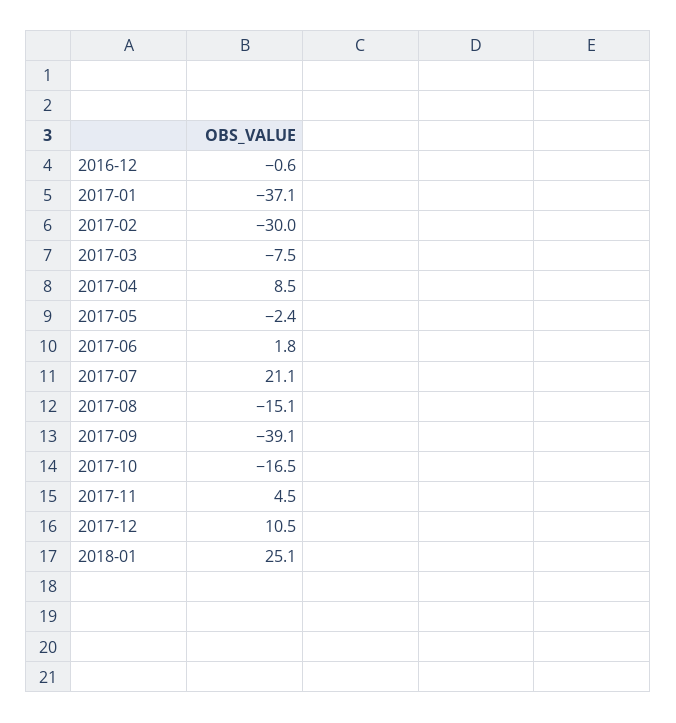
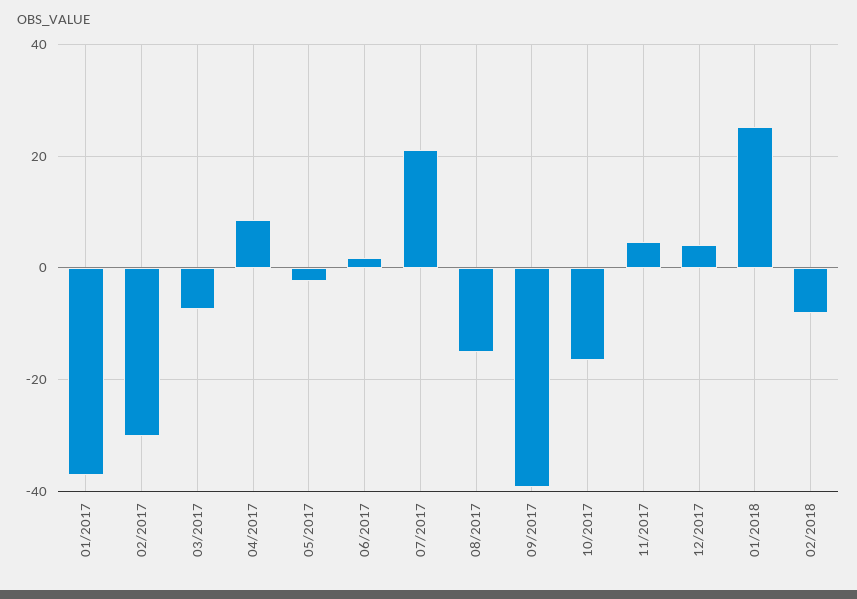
2016-12: -0.6 -> none
2017-12: 10.5 -> 4
02/2018: none -> -8

